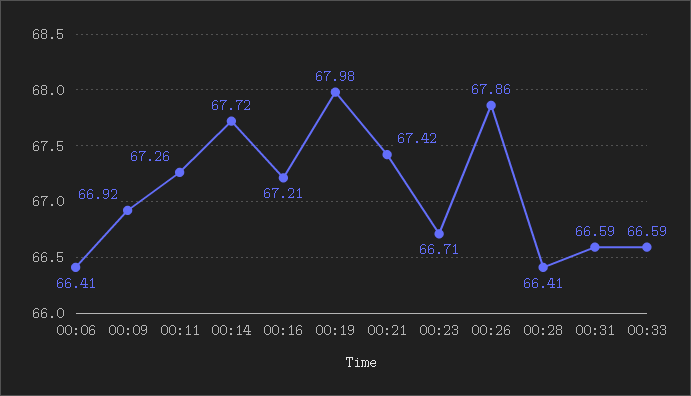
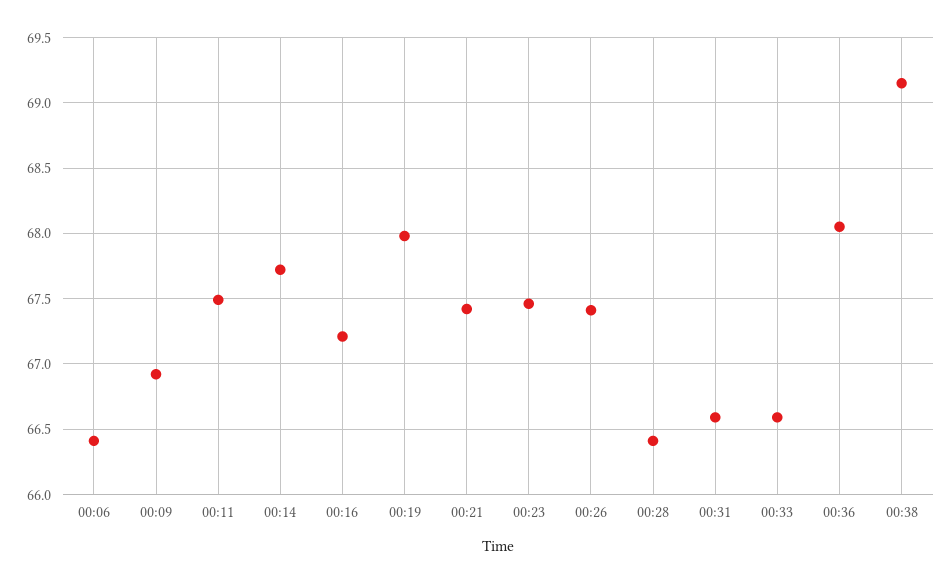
00:11: 67.26 -> 67.5
00:23: 66.71 -> 67.45
00:26: 67.86 -> 67.4
00:36: none -> 68.05
00:38: none -> 69.15

